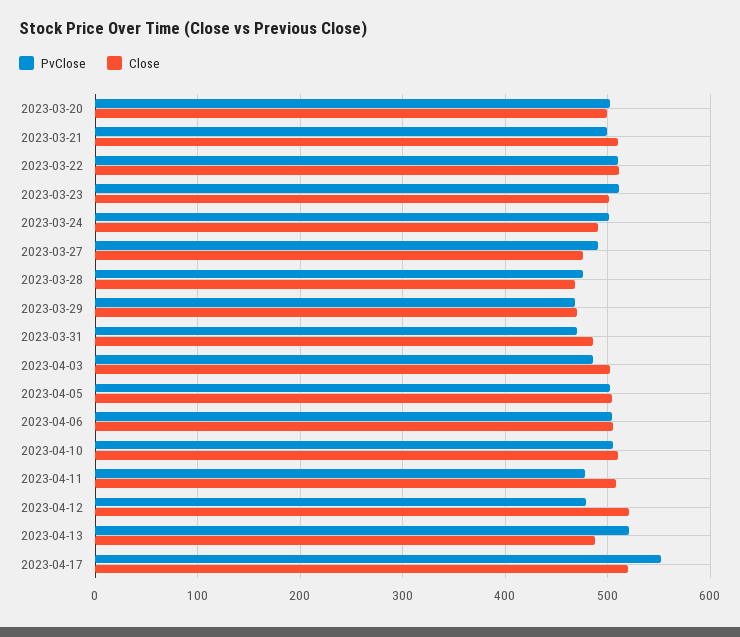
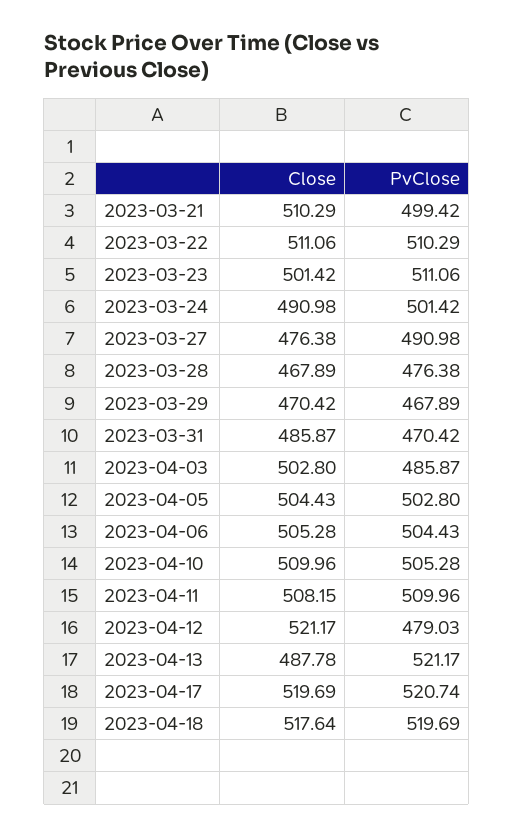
PvClose, 2023-03-20: 500 -> none
Close, 2023-03-20: 500 -> none
PvClose, 2023-04-11: 480 -> 509.96
PvClose, 2023-04-17: 550 -> 520.74
Close, 2023-04-18: none -> 517.64
PvClose, 2023-04-18: none -> 519.69

